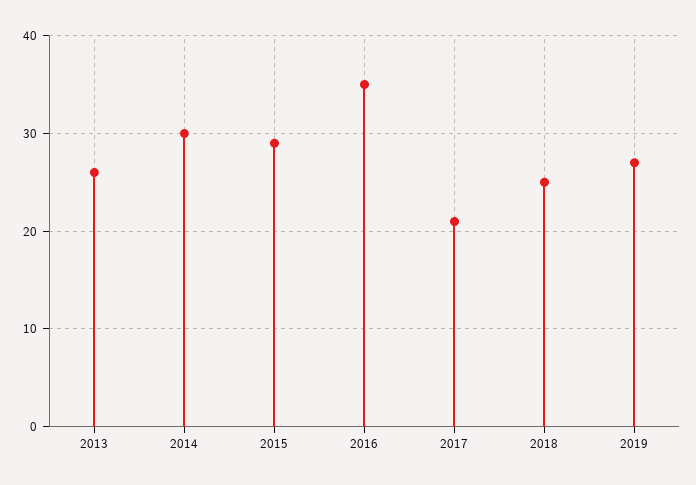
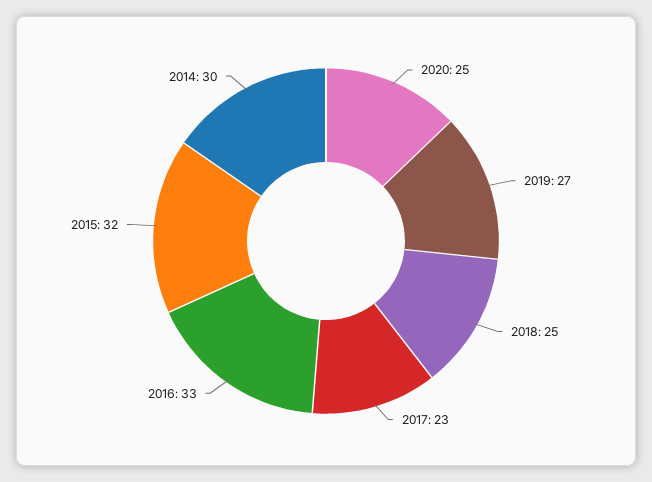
2013: 26 -> none
2015: 29 -> 32
2016: 35 -> 33
2017: 21 -> 23
2020: none -> 25

